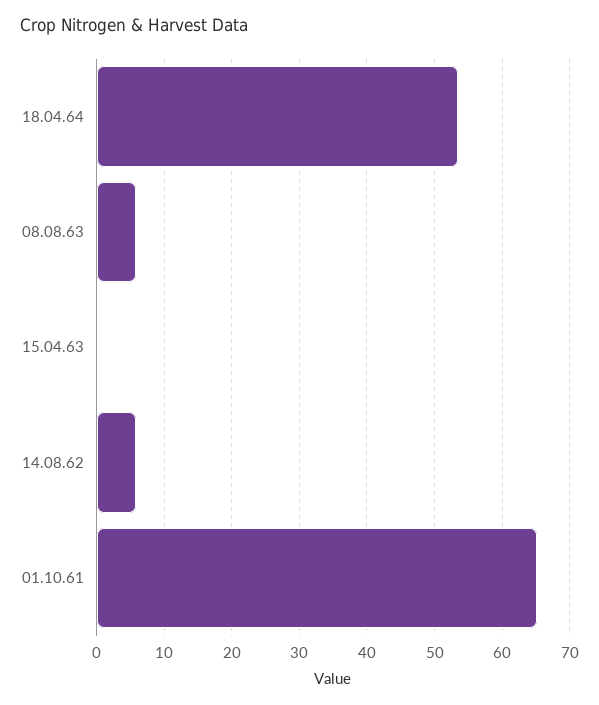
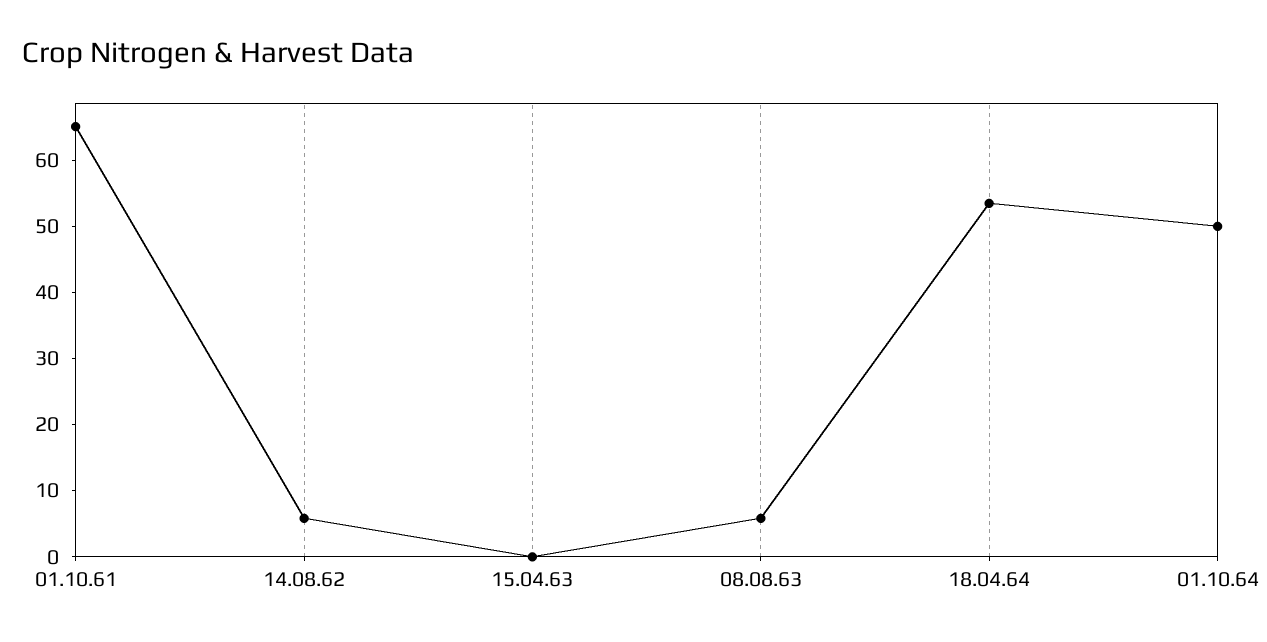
01.10.64: none -> 50

